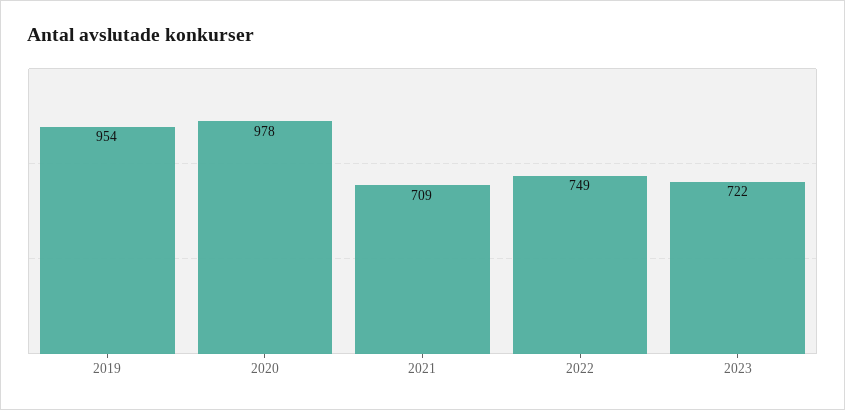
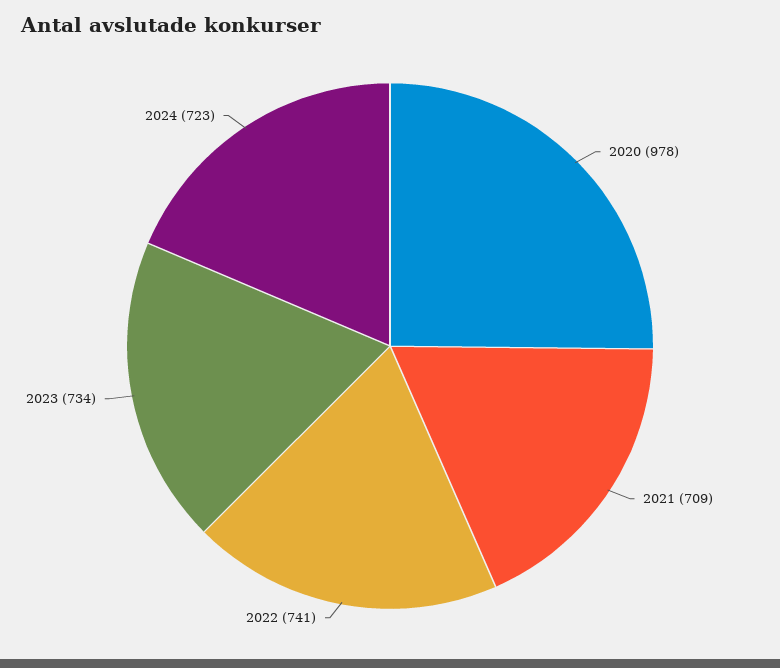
2019: 954 -> none
2022: 749 -> 741
2023: 722 -> 734
2024: none -> 723

